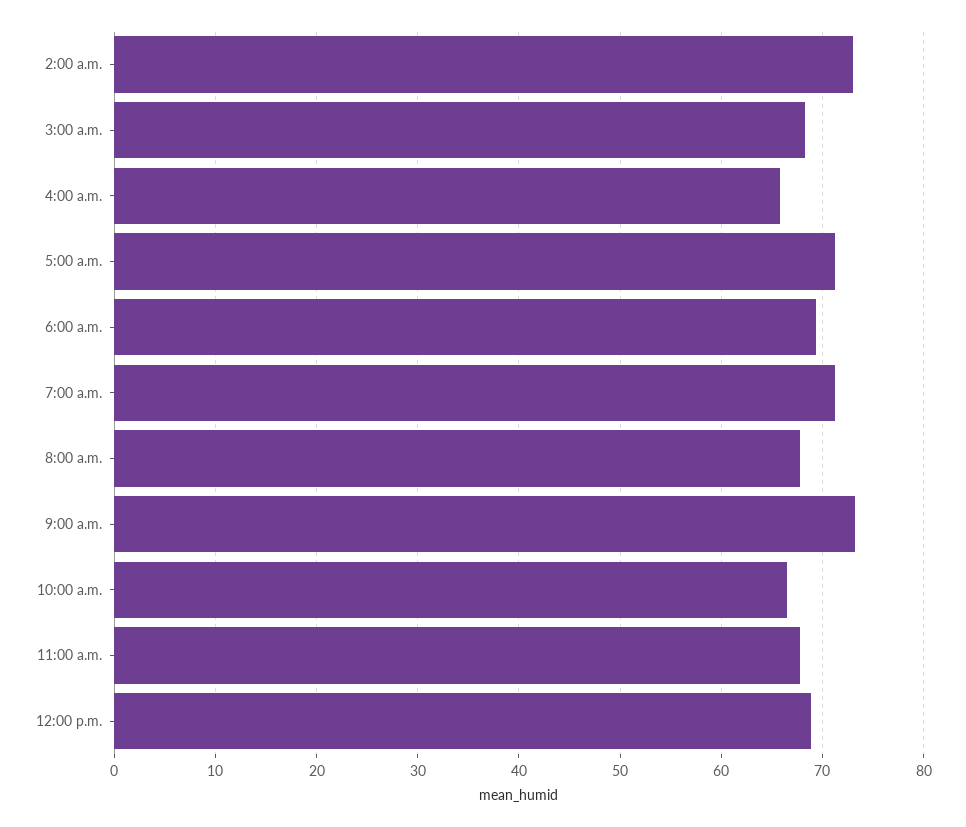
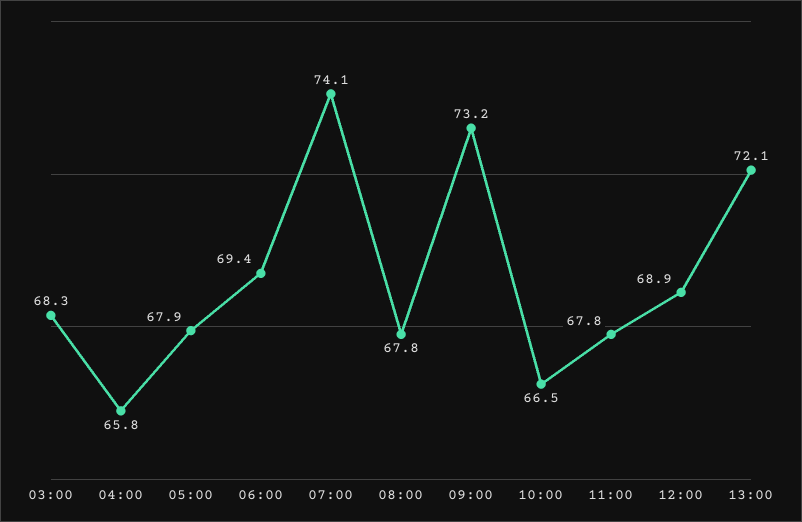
2:00 a.m.: 73 -> none
5:00 a.m.: 71 -> 67.9
7:00 a.m.: 71 -> 74.1
13:00: none -> 72.1

